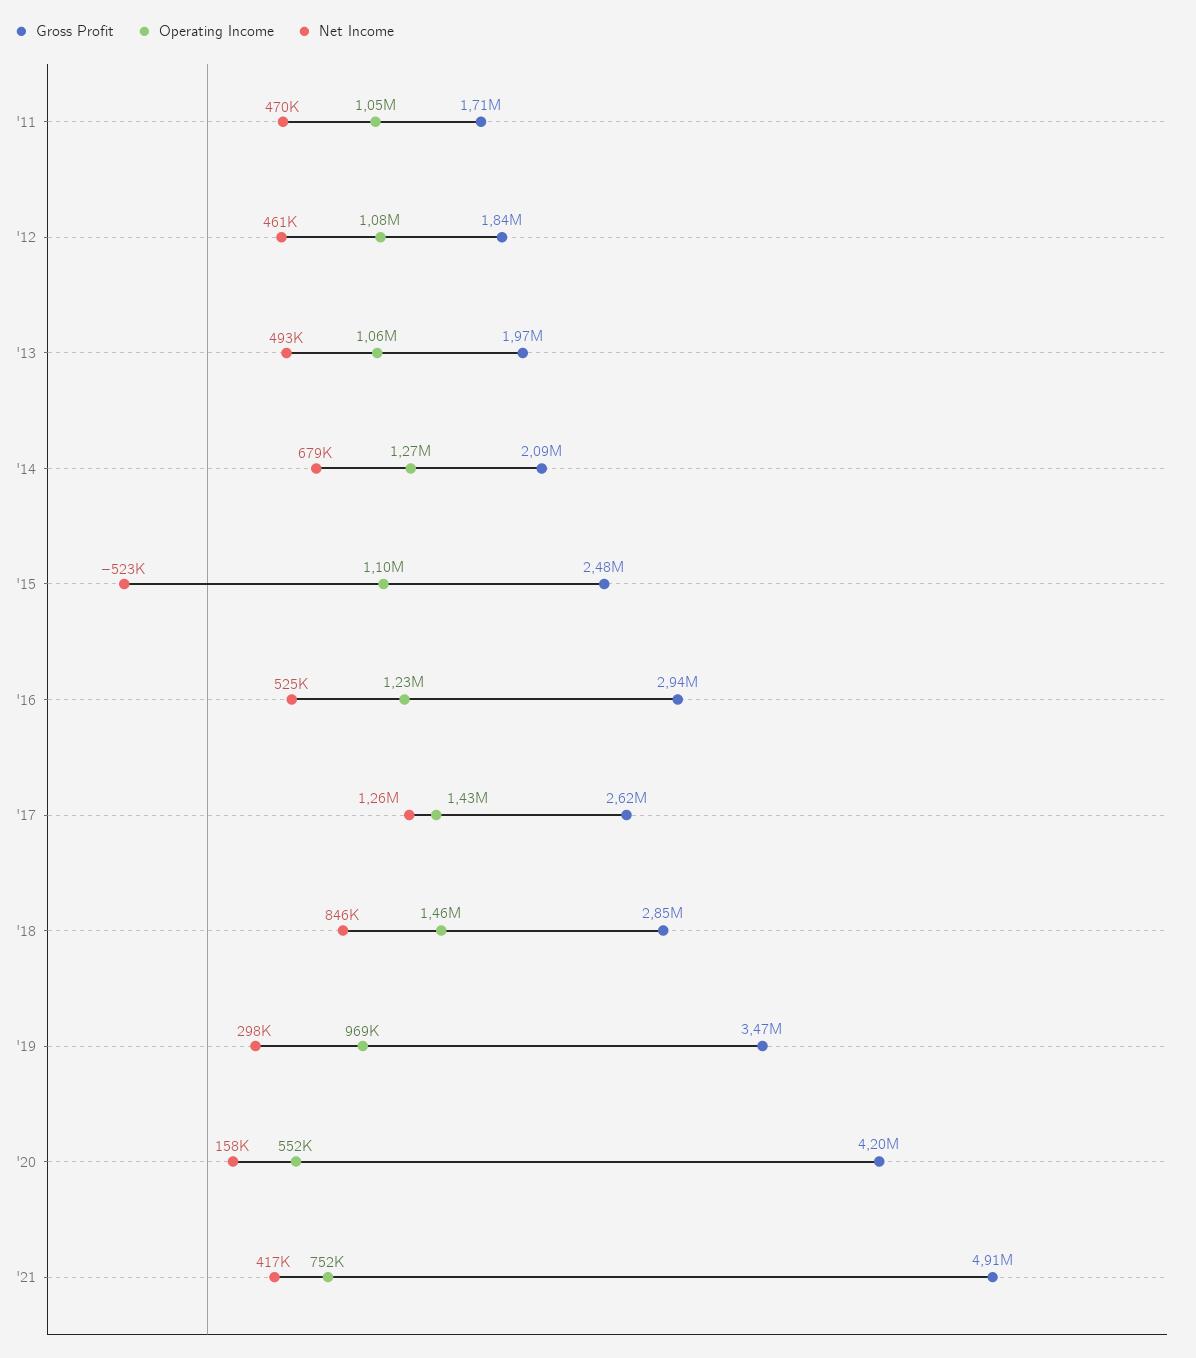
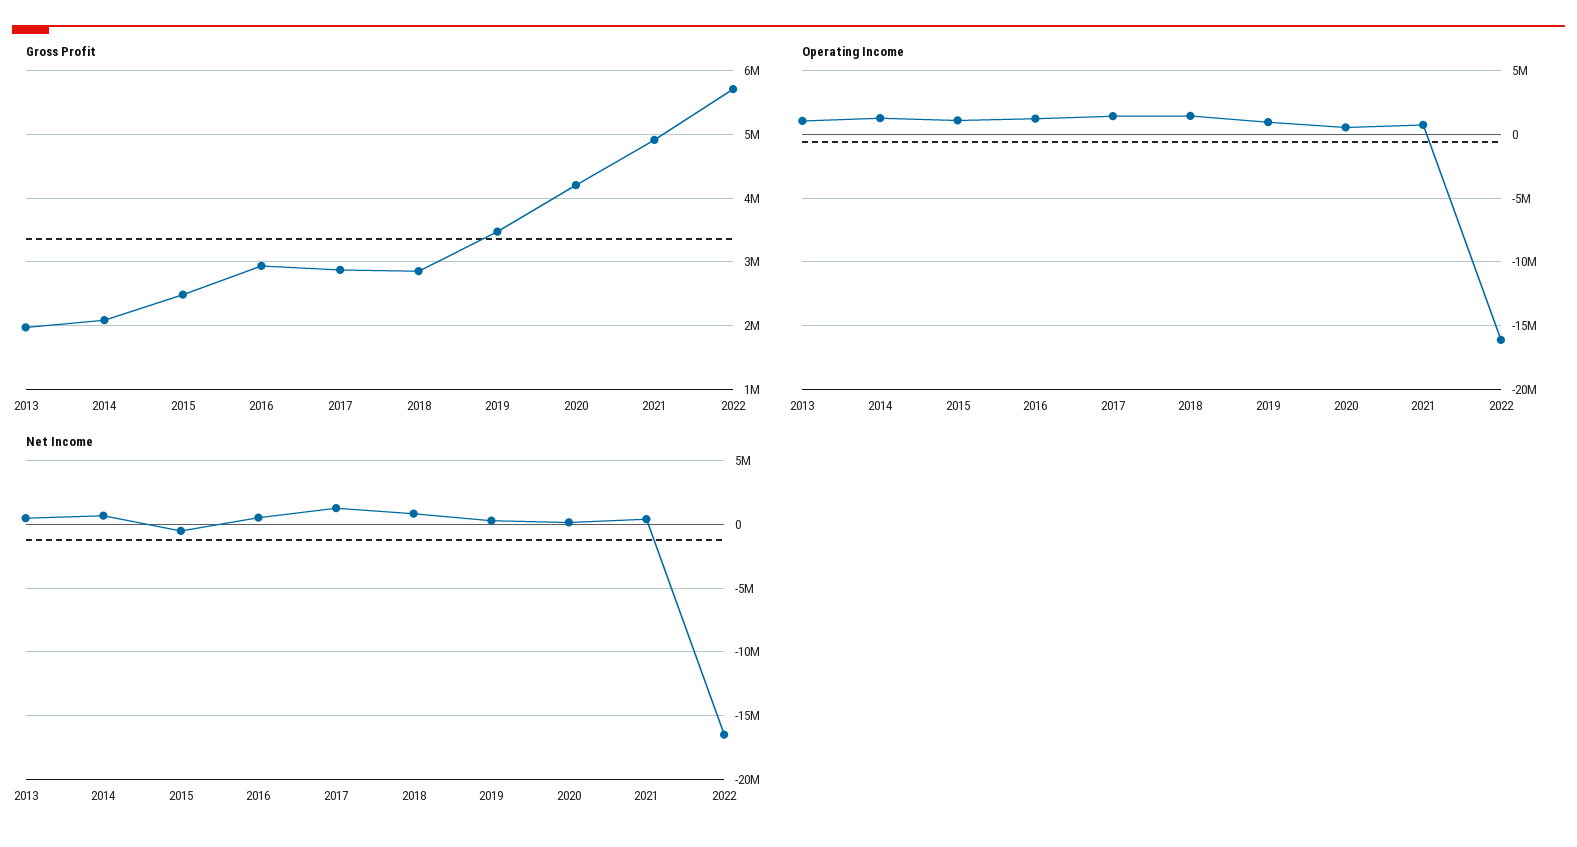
Gross Profit, '11: 1710000 -> none
Operating Income, '11: 1050000 -> none
Net Income, '11: 470000 -> none
Gross Profit, '12: 1840000 -> none
Operating Income, '12: 1080000 -> none
Net Income, '12: 461000 -> none
Gross Profit, '17: 2620000 -> 2900000
Gross Profit, 2022: none -> 5700000
Operating Income, 2022: none -> -16000000
Net Income, 2022: none -> -16500000

